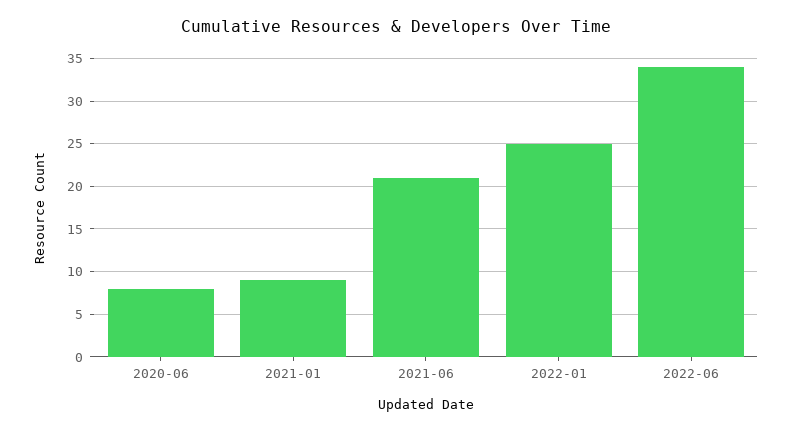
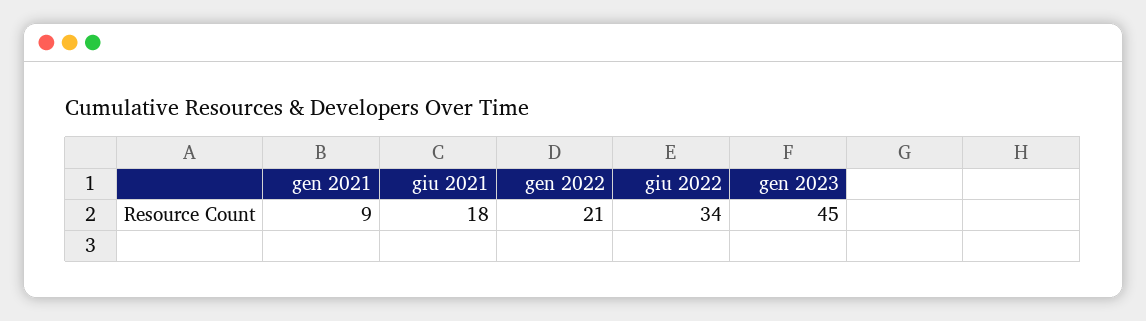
2020-06: 8 -> none
2021-06: 21 -> 18
2022-01: 25 -> 21
gen 2023: none -> 45

